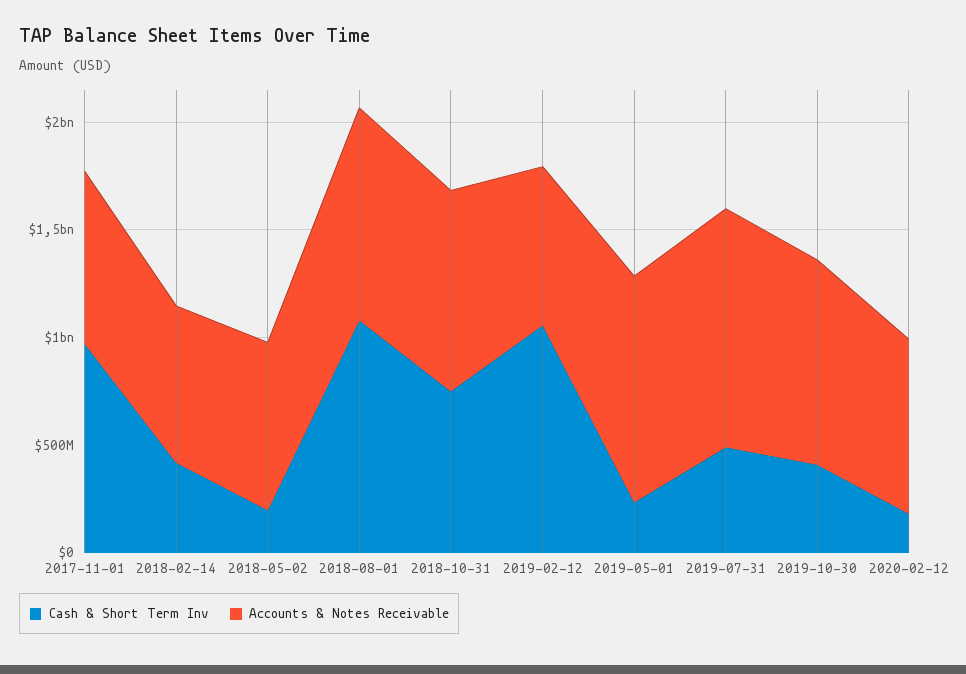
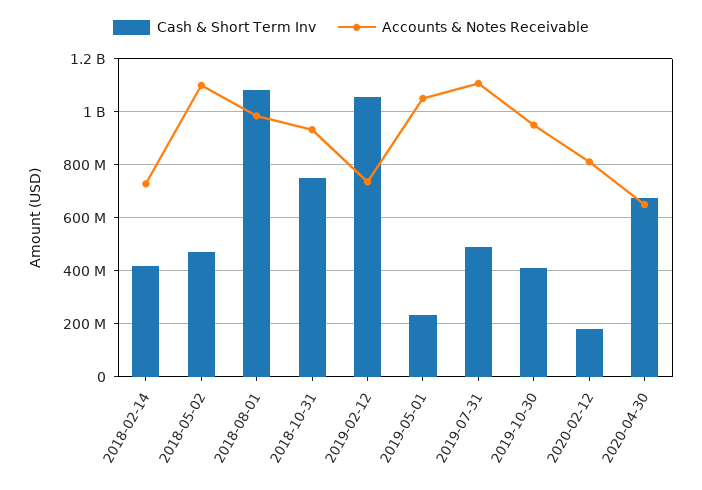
Cash & Short Term Inv, 2017-11-01: 1000000000 -> none
Accounts & Notes Receivable, 2017-11-01: 800000000 -> none
Cash & Short Term Inv, 2018-05-02: 200000000 -> 475000000
Accounts & Notes Receivable, 2018-05-02: 800000000 -> 1100000000
Cash & Short Term Inv, 2020-04-30: none -> 675000000
Accounts & Notes Receivable, 2020-04-30: none -> 650000000

